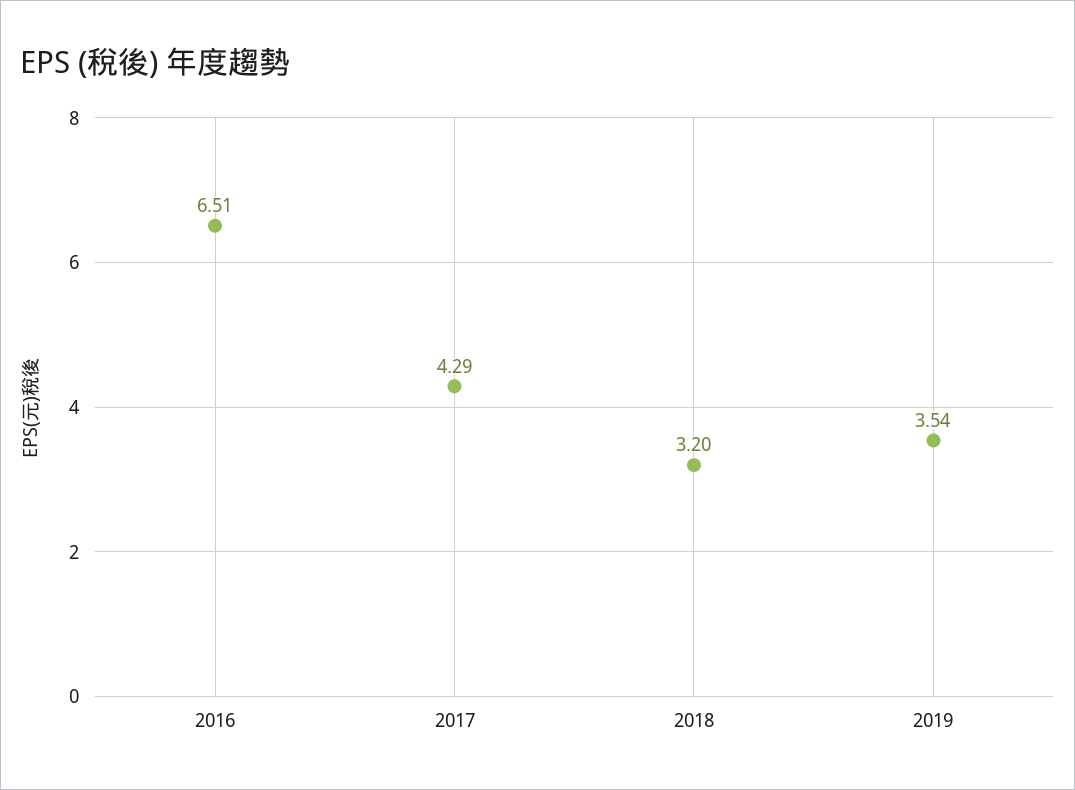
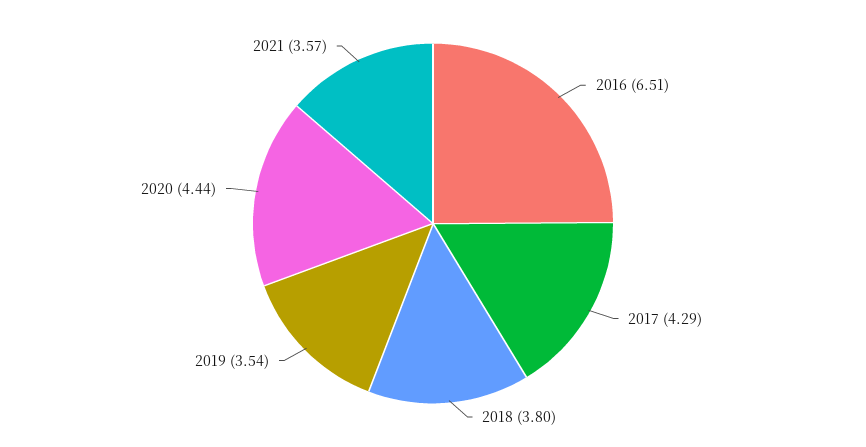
2018: 3.2 -> 3.8
2020: none -> 4.44
2021: none -> 3.57

